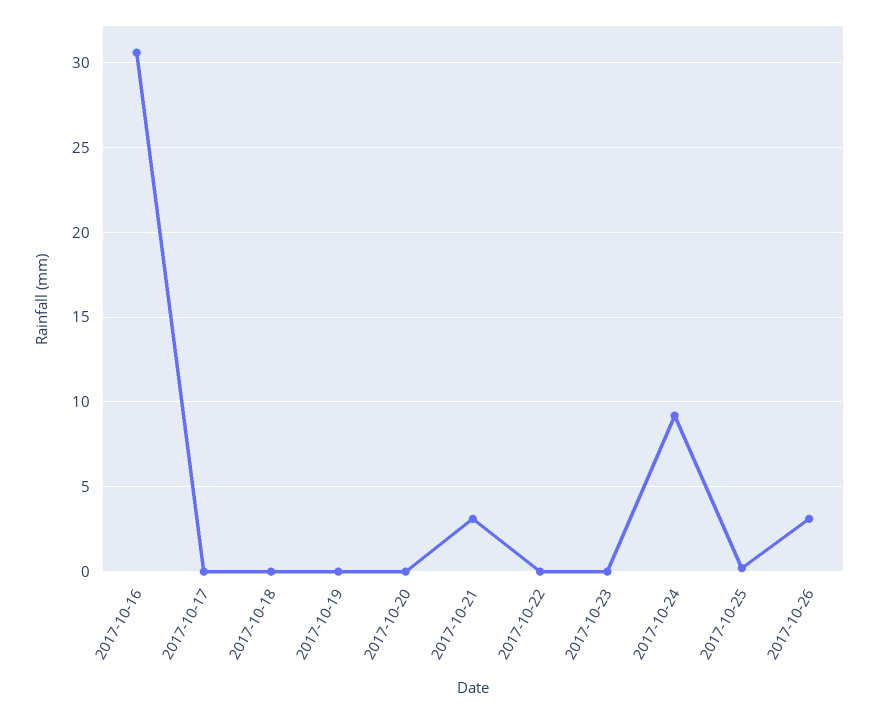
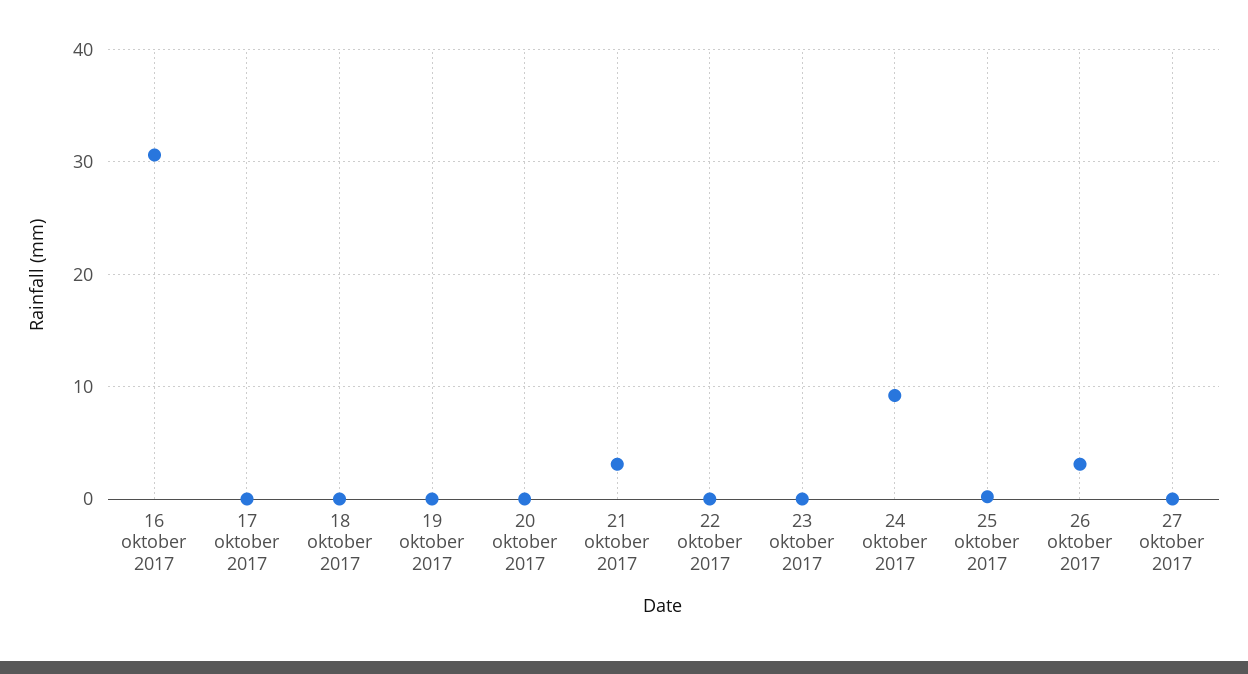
27 oktober 2017: none -> 0

